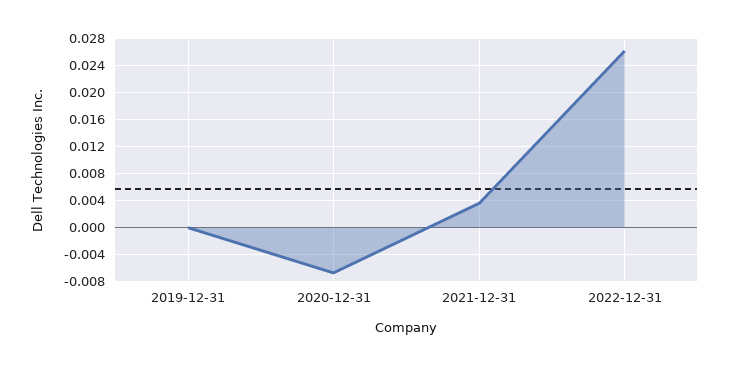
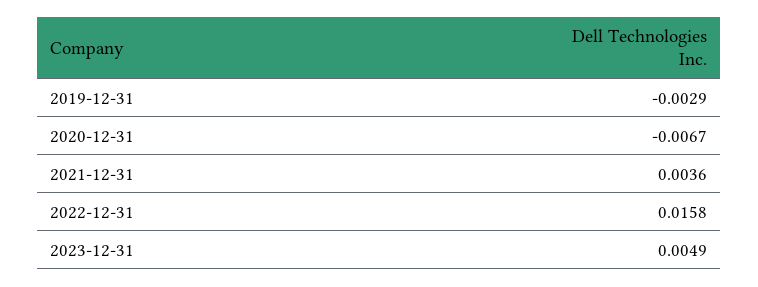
2019-12-31: 0 -> -0.0029
2022-12-31: 0.026 -> 0.0158
2023-12-31: none -> 0.0049

